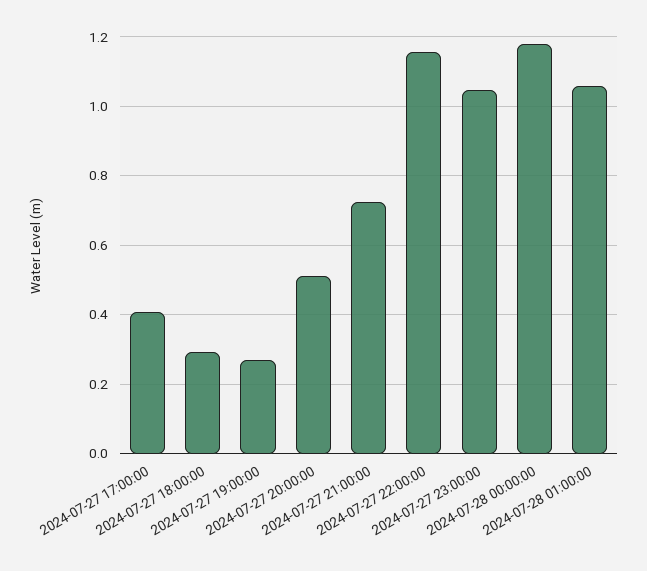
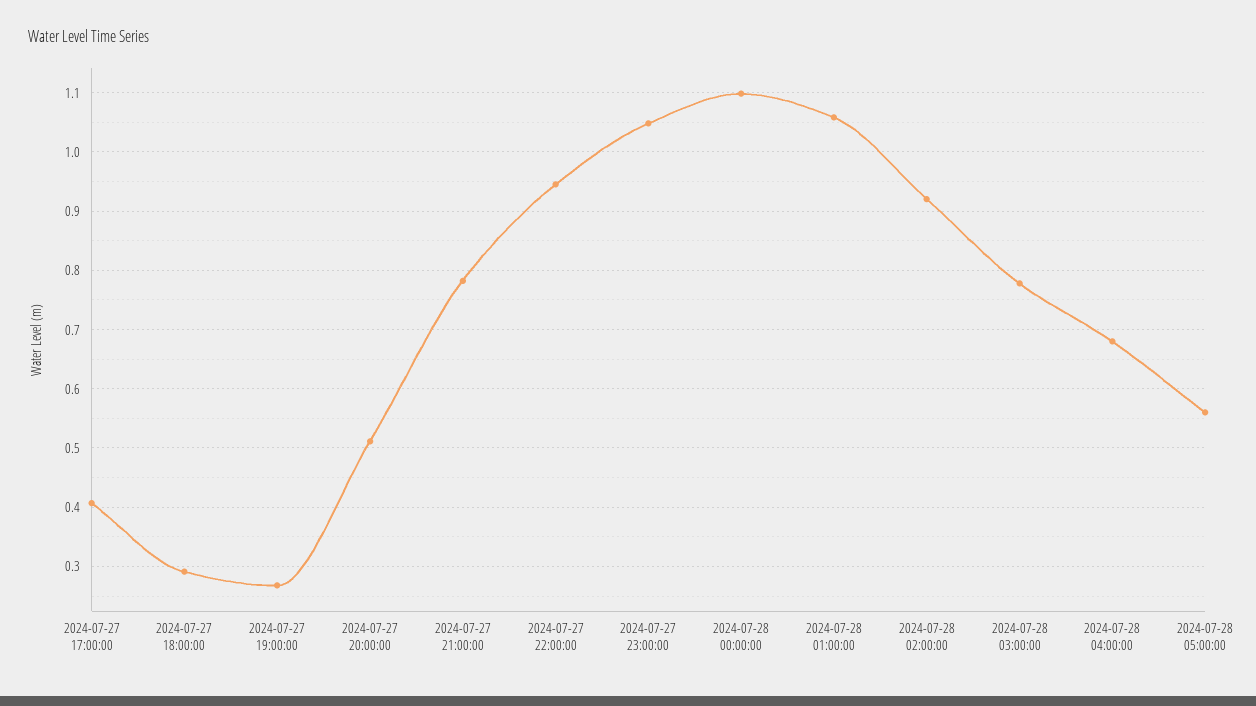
2024-07-27 21:00:00: 0.72 -> 0.78
2024-07-27 22:00:00: 1.16 -> 0.94
2024-07-28 00:00:00: 1.18 -> 1.1
2024-07-28 02:00:00: none -> 0.92
2024-07-28 03:00:00: none -> 0.78
2024-07-28 04:00:00: none -> 0.68
2024-07-28 05:00:00: none -> 0.56

